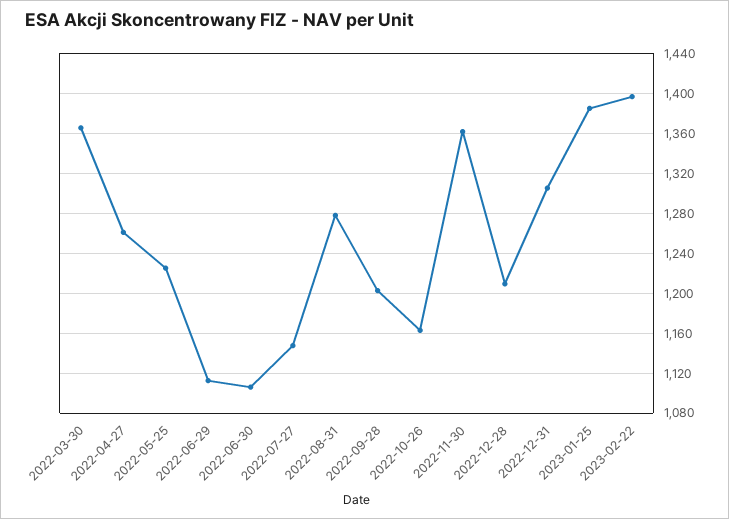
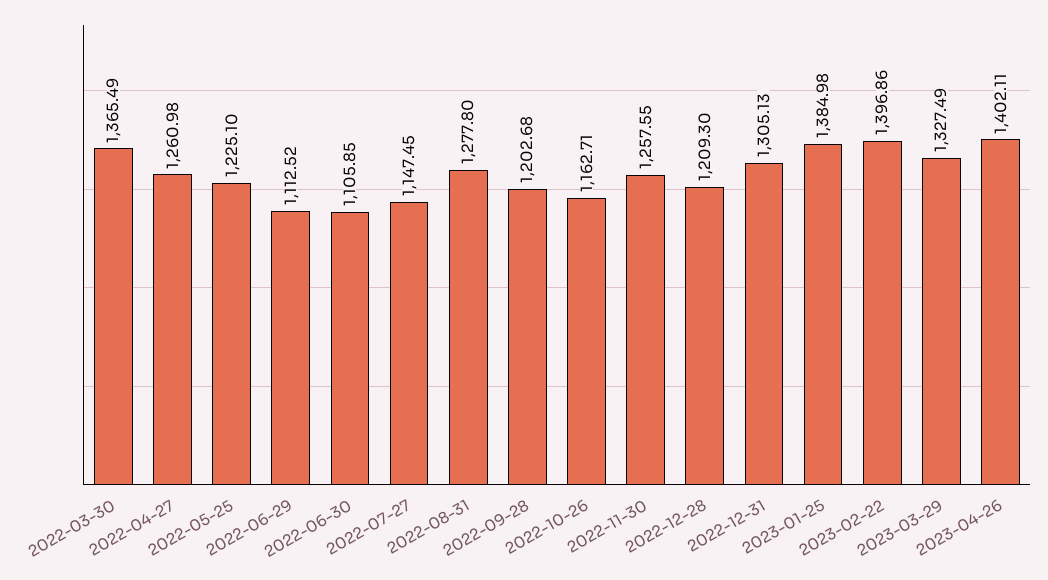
2022-11-30: 1360 -> 1257.55
2023-03-29: none -> 1327.49
2023-04-26: none -> 1402.11

